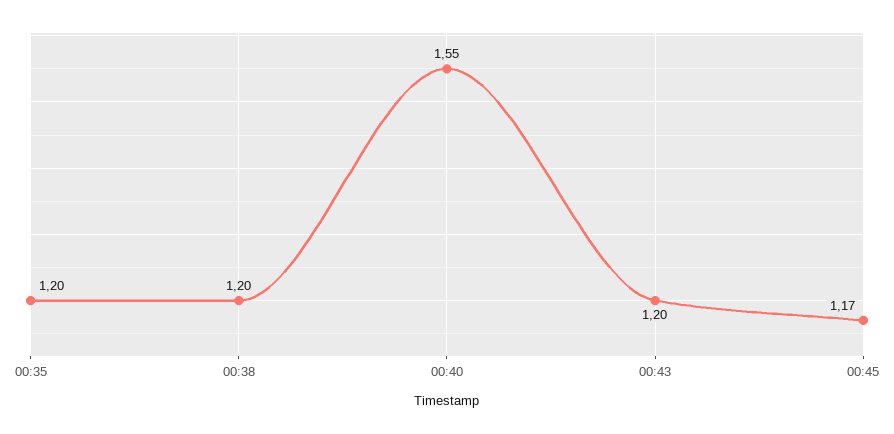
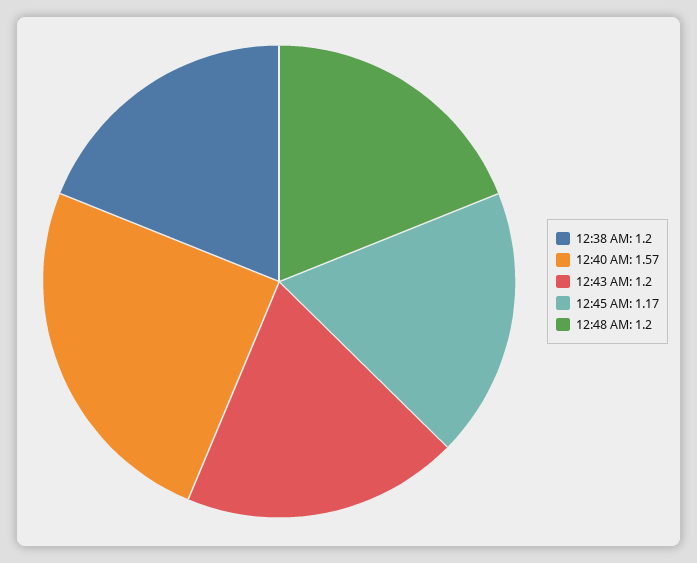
00:35: 1.2 -> none
00:40: 1.55 -> 1.57
12:48 AM: none -> 1.2

